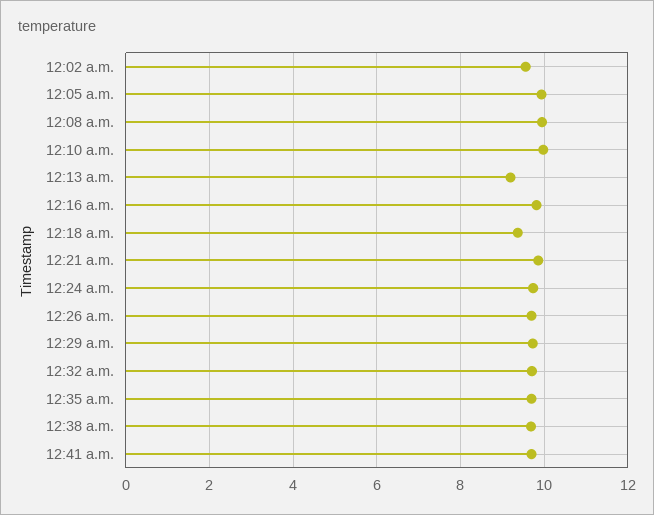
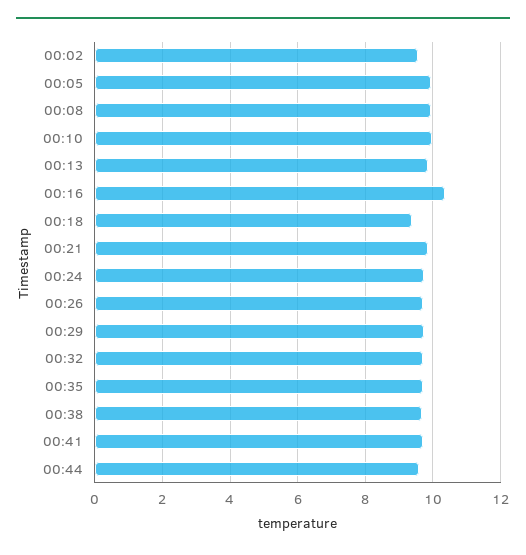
12:13 a.m.: 9.2 -> 9.8
12:16 a.m.: 9.8 -> 10.4
00:44: none -> 9.6

